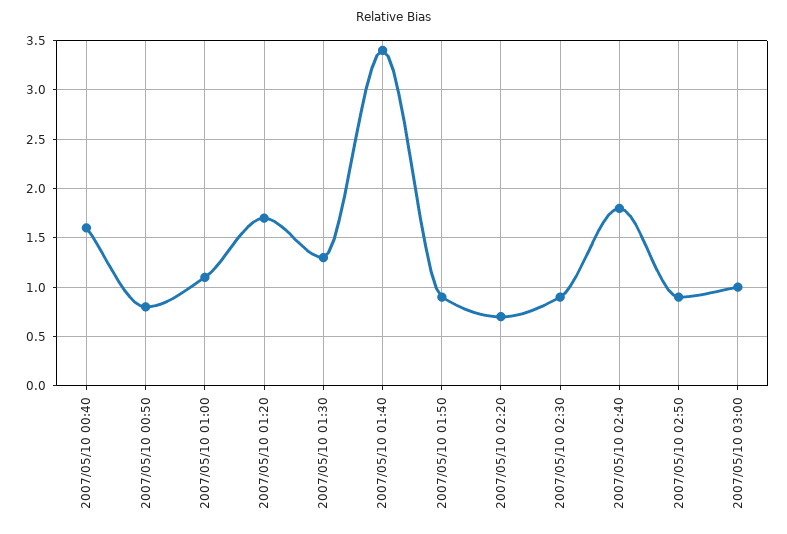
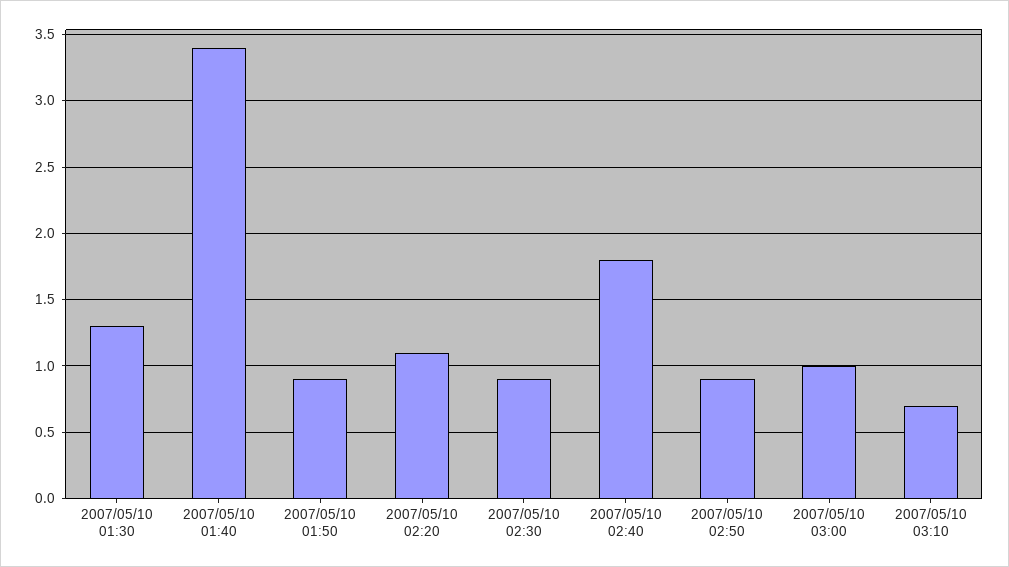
2007/05/10 00:40: 1.6 -> none
2007/05/10 00:50: 0.8 -> none
2007/05/10 01:00: 1.1 -> none
2007/05/10 01:20: 1.7 -> none
2007/05/10 02:20: 0.7 -> 1.1
2007/05/10 03:10: none -> 0.7

